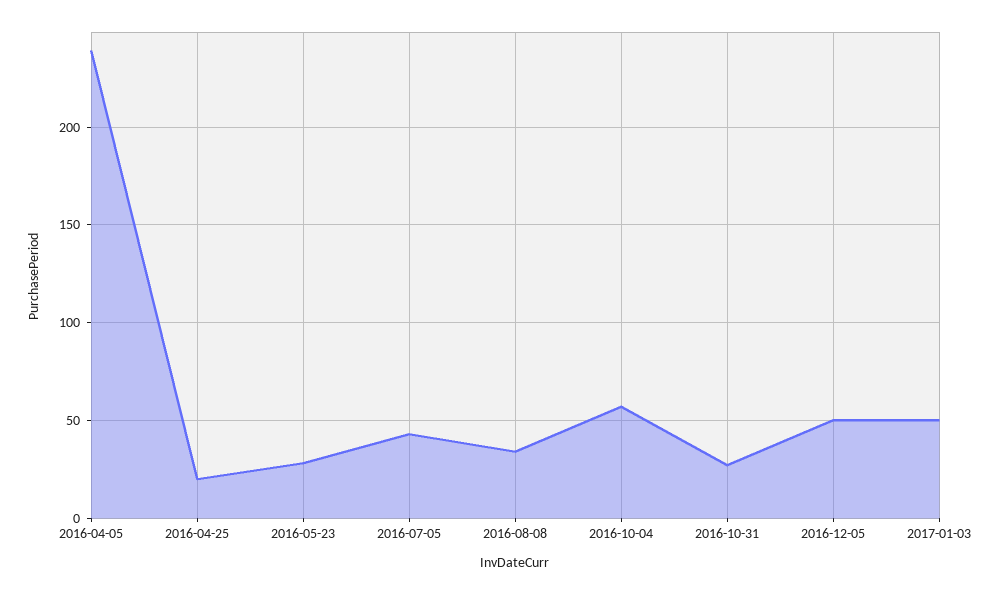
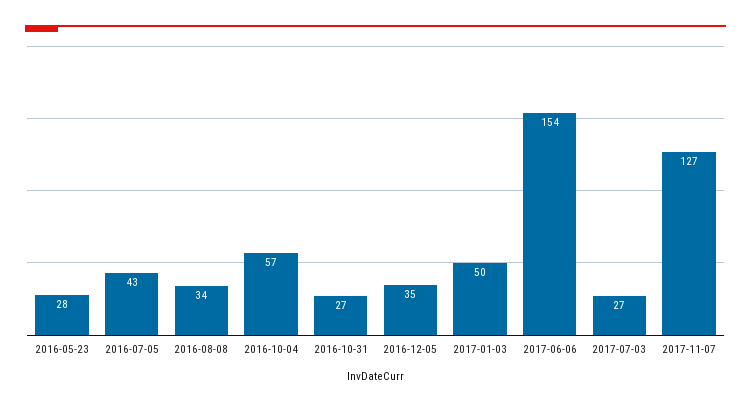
2016-04-05: 240 -> none
2016-04-25: 20 -> none
2016-12-05: 50 -> 35
2017-06-06: none -> 154
2017-07-03: none -> 27
2017-11-07: none -> 127

